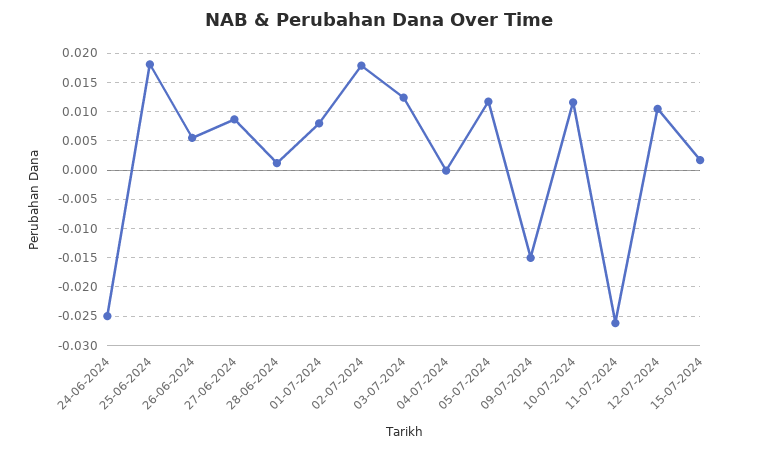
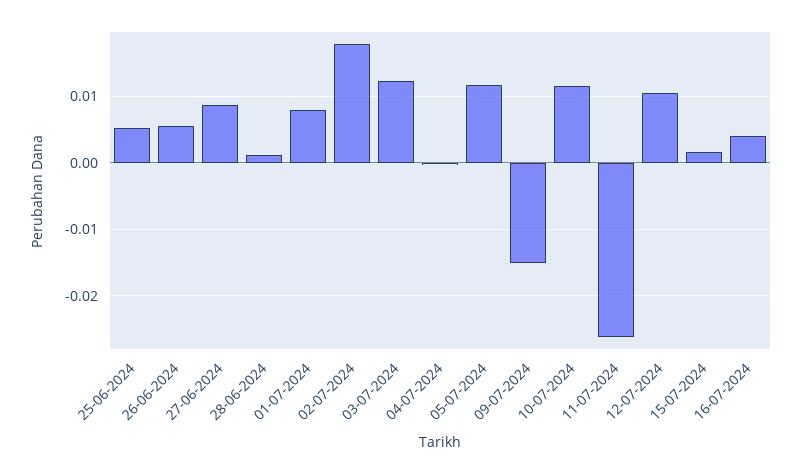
24-06-2024: -0.025 -> none
25-06-2024: 0.0175 -> 0.005
16-07-2024: none -> 0.004

